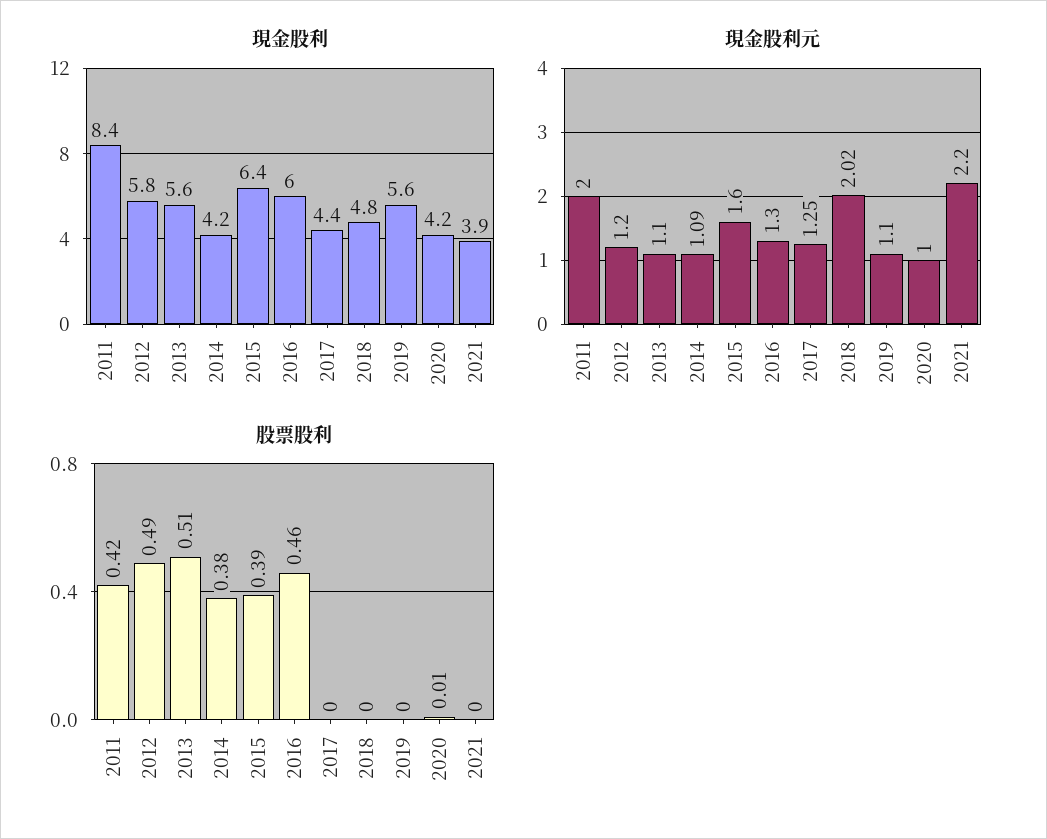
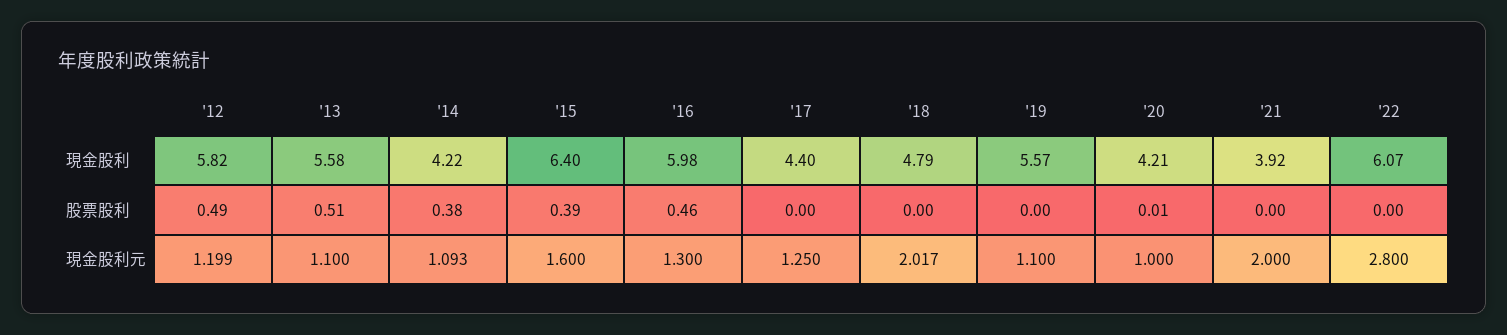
現金股利, 2011: 8.4 -> none
現金股利元, 2011: 2 -> none
現金股利元, 2021: 2.2 -> 2
股票股利, 2011: 0.42 -> none
現金股利, '22: none -> 6.07
股票股利, '22: none -> 0
現金股利元, '22: none -> 2.8

